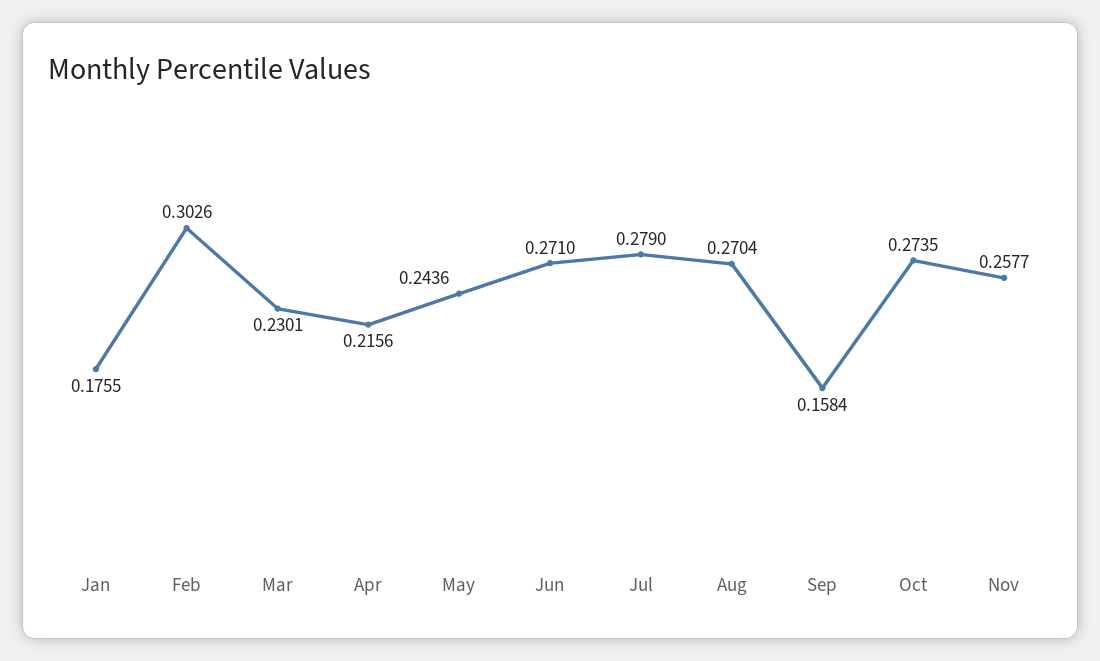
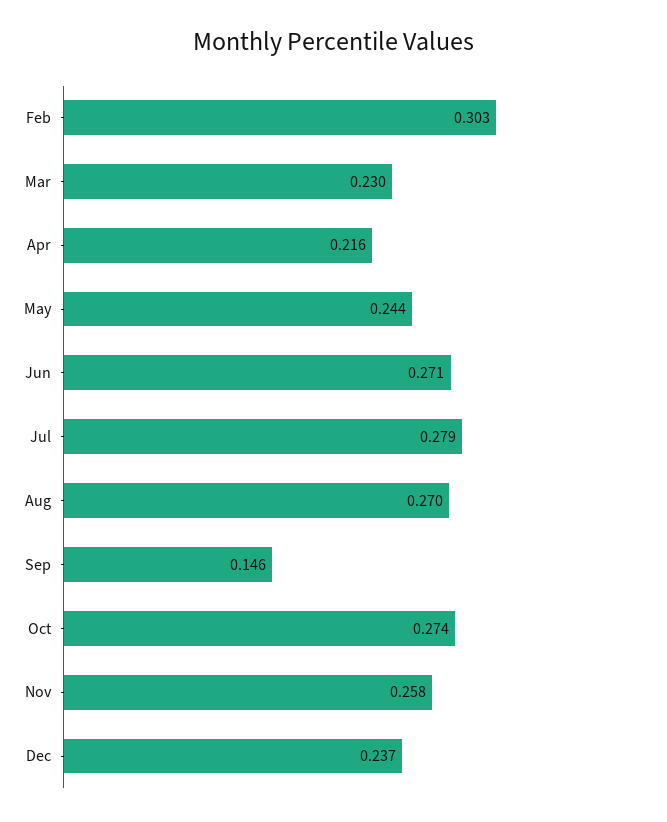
Jan: 0.1755 -> none
Sep: 0.1584 -> 0.146
Dec: none -> 0.237

